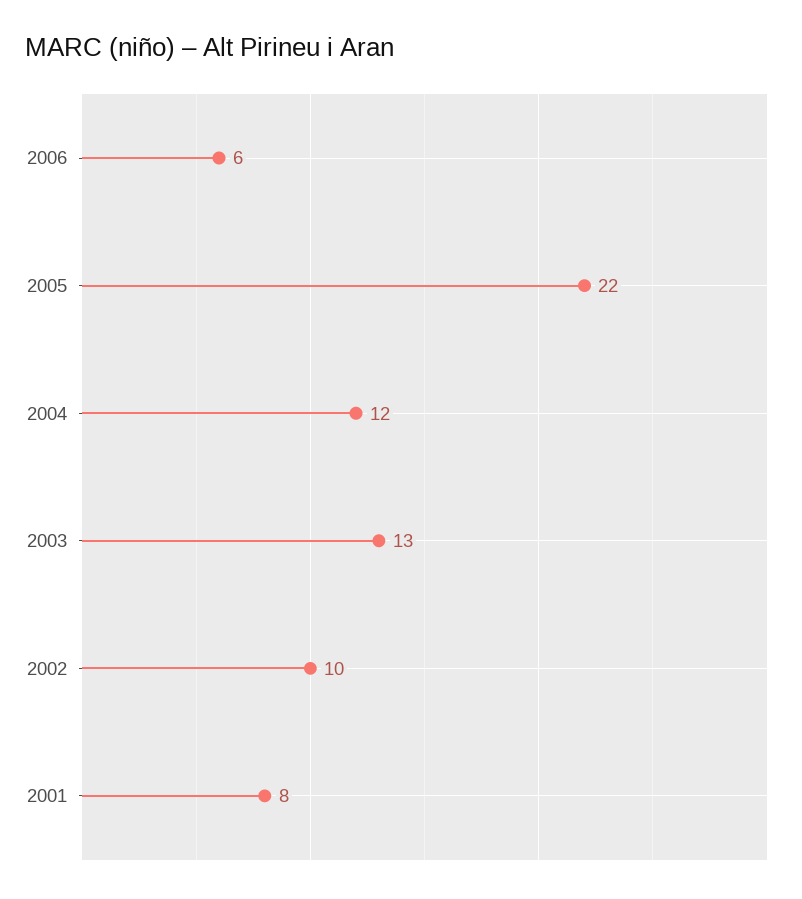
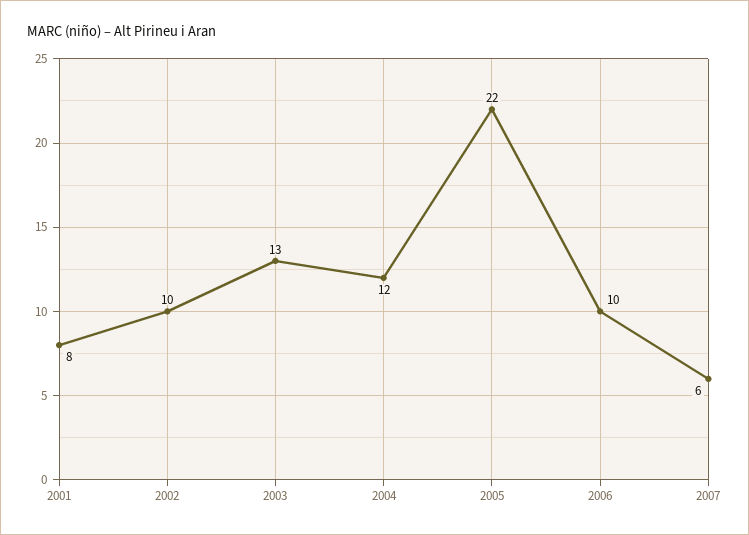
2006: 6 -> 10
2007: none -> 6

